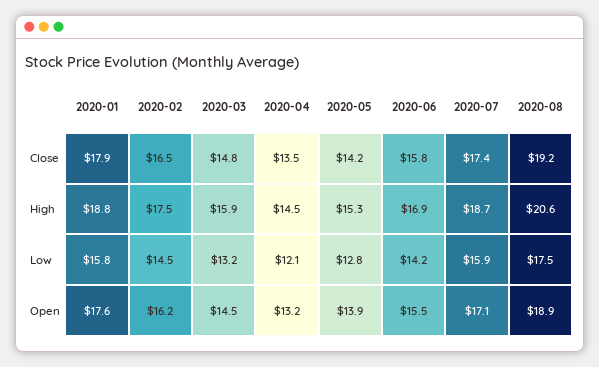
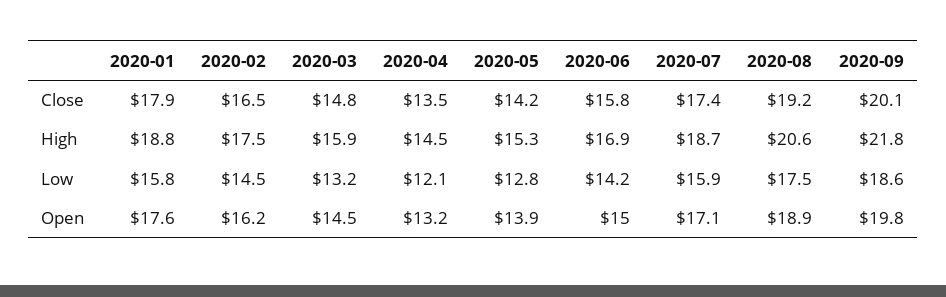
2020-06, Open: 15.5 -> 15
2020-09, Close: none -> 20.1
2020-09, High: none -> 21.8
2020-09, Low: none -> 18.6
2020-09, Open: none -> 19.8

